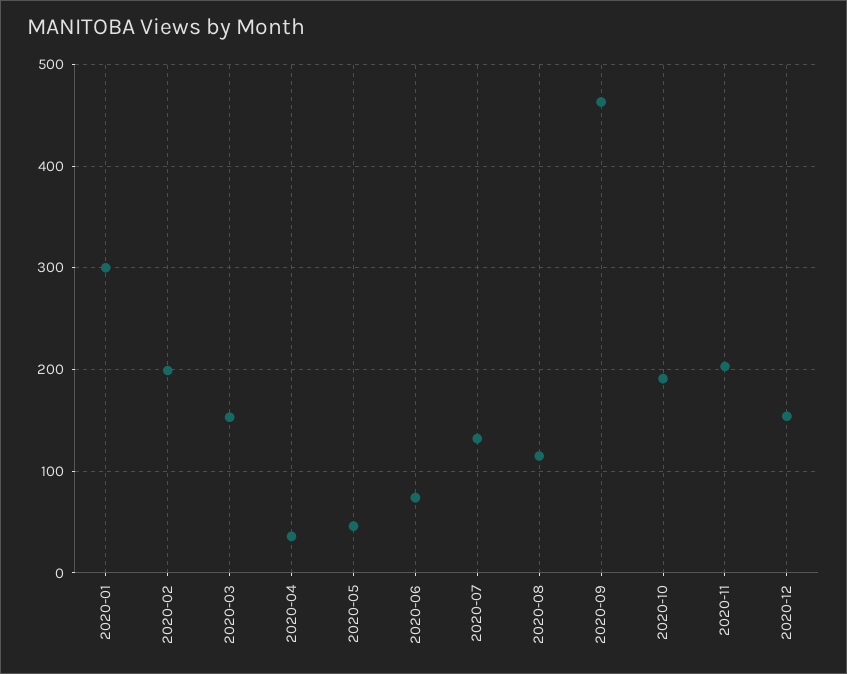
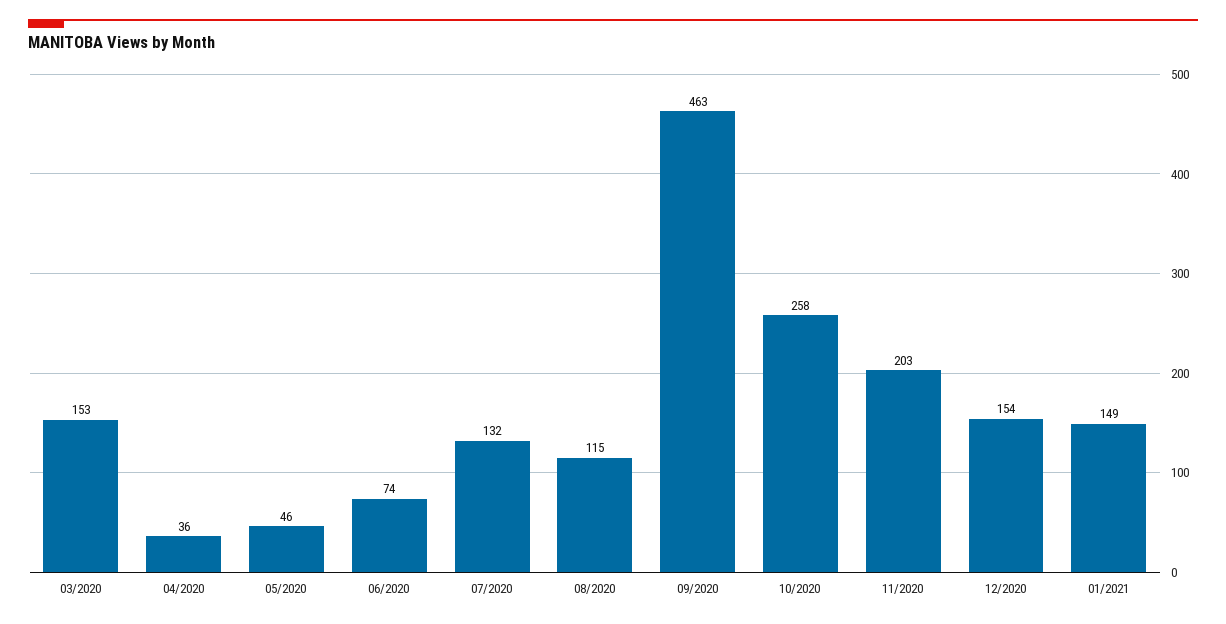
2020-01: 300 -> none
2020-02: 200 -> none
2020-10: 190 -> 258
01/2021: none -> 149

